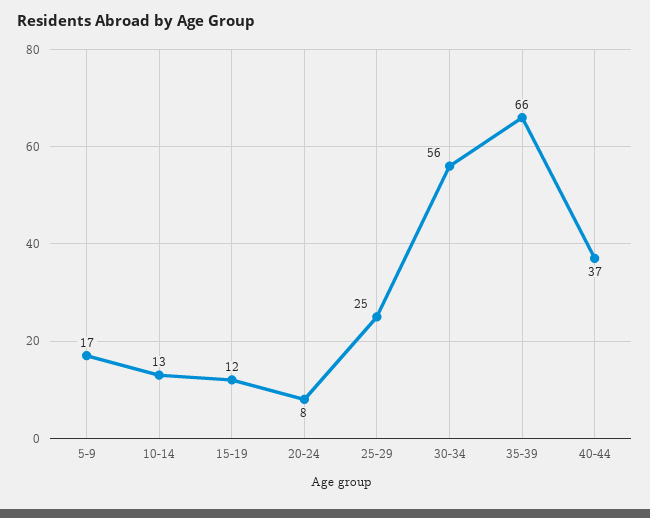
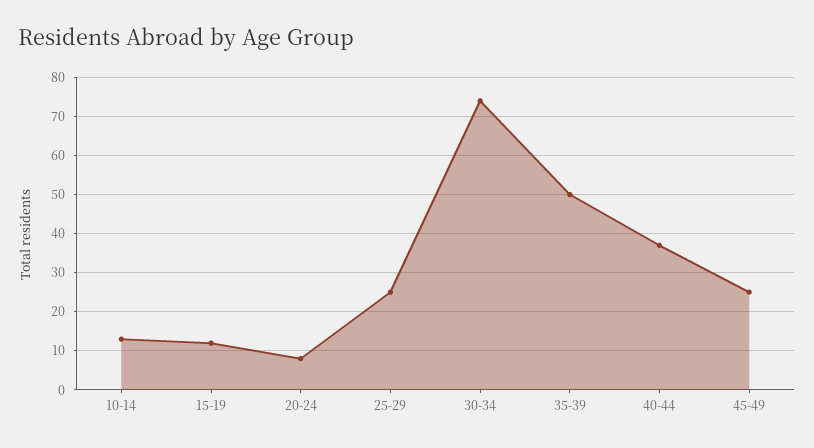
5-9: 17 -> none
30-34: 56 -> 75
35-39: 66 -> 50
45-49: none -> 25

